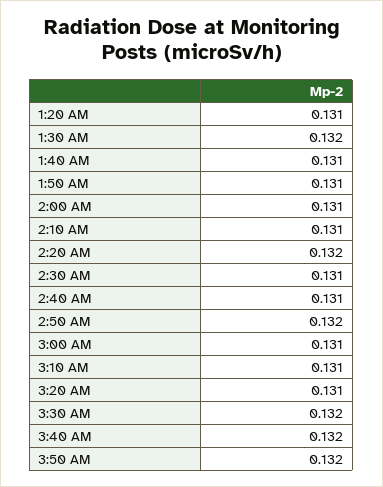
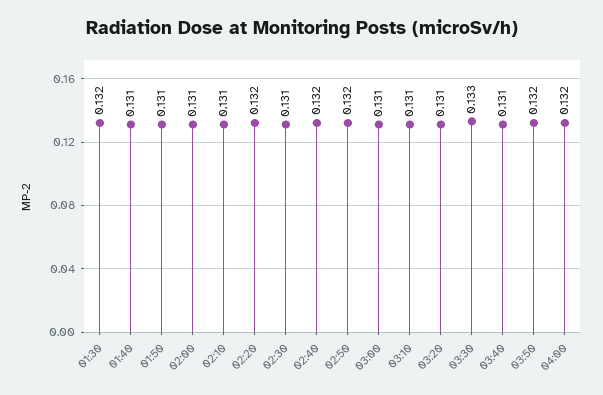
1:20 AM: 0.131 -> none
2:40 AM: 0.131 -> 0.132
3:30 AM: 0.132 -> 0.133
3:40 AM: 0.132 -> 0.131
04:00: none -> 0.132

